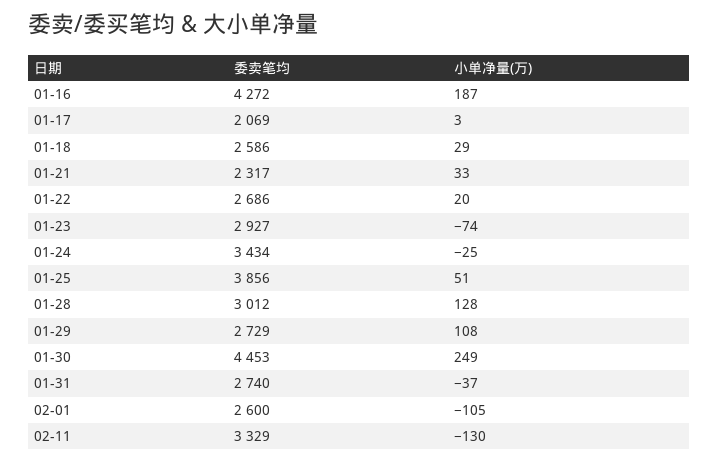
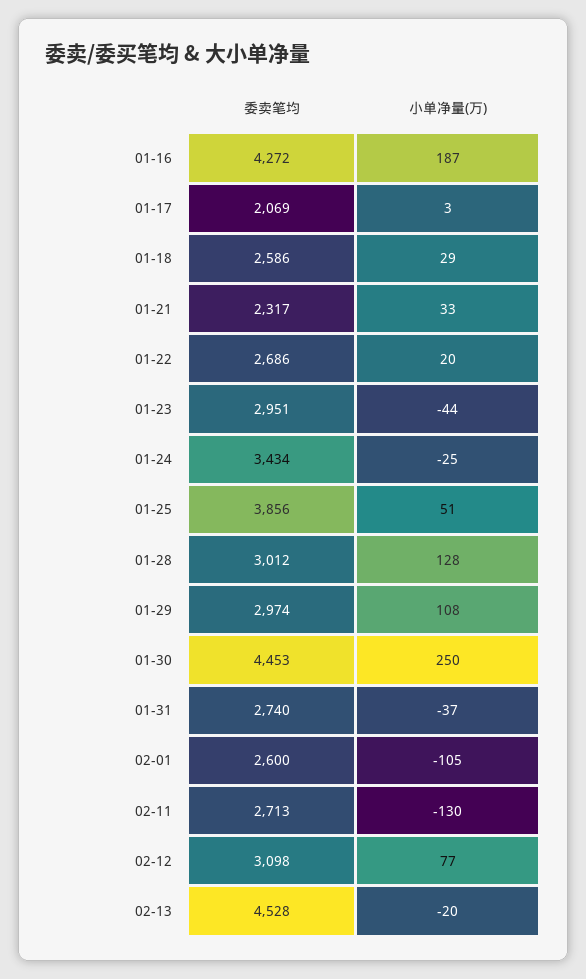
委卖笔均, 01-23: 2927 -> 2951
小单净量(万), 01-23: -74 -> -44
委卖笔均, 01-29: 2729 -> 2974
小单净量(万), 01-30: 249 -> 250
委卖笔均, 02-11: 3329 -> 2713
委卖笔均, 02-12: none -> 3098
小单净量(万), 02-12: none -> 77
委卖笔均, 02-13: none -> 4528
小单净量(万), 02-13: none -> -20

